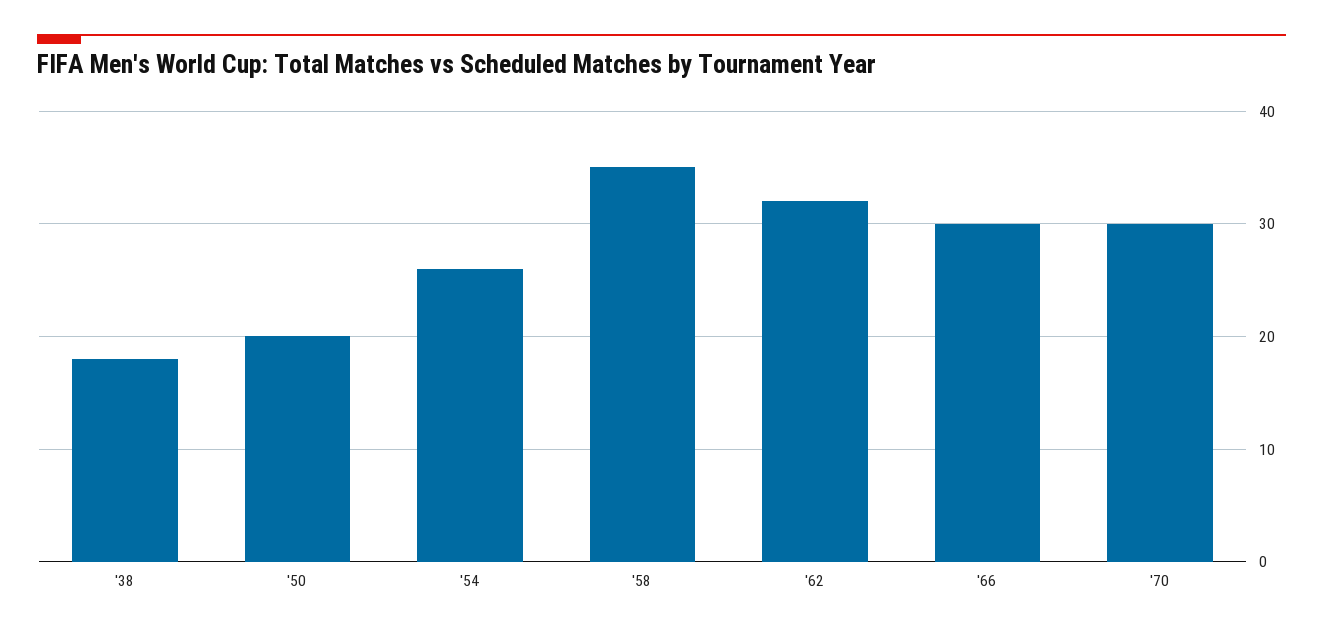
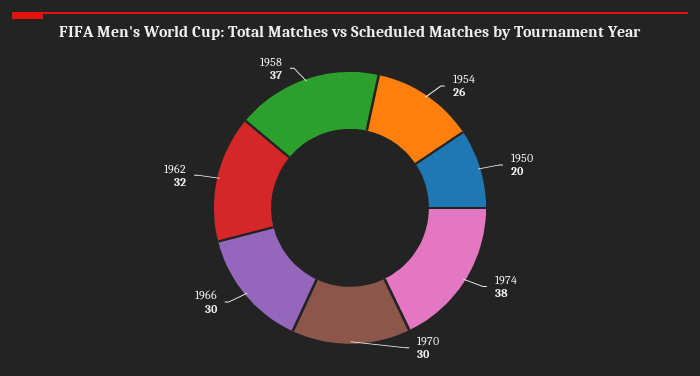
'38: 18 -> none
'58: 35 -> 37
1974: none -> 38

